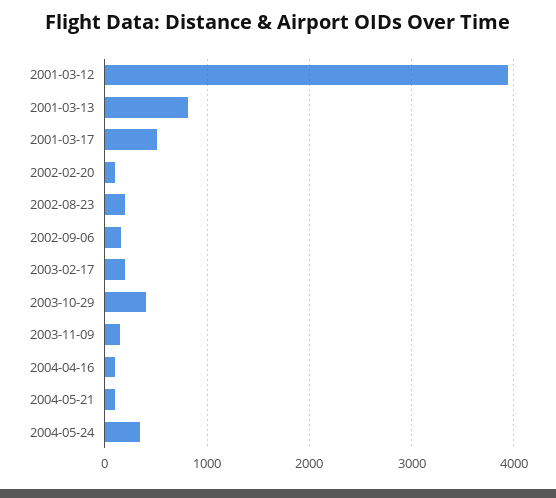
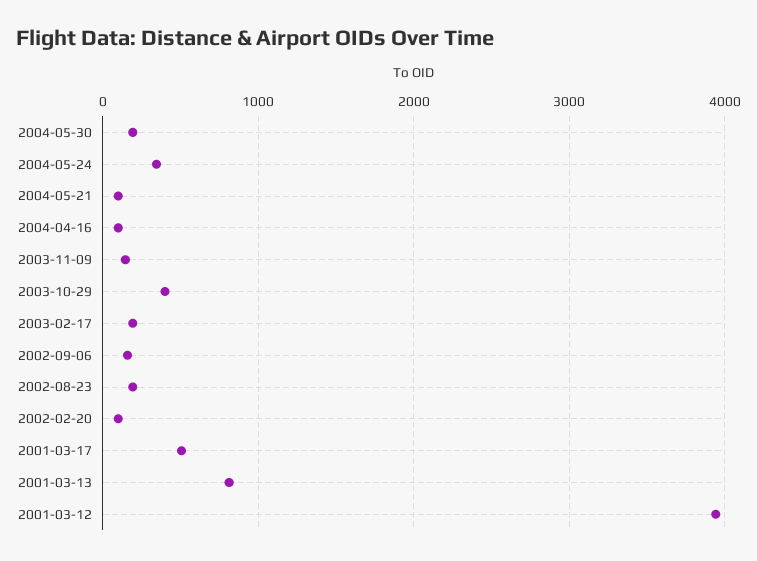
2004-05-30: none -> 200

